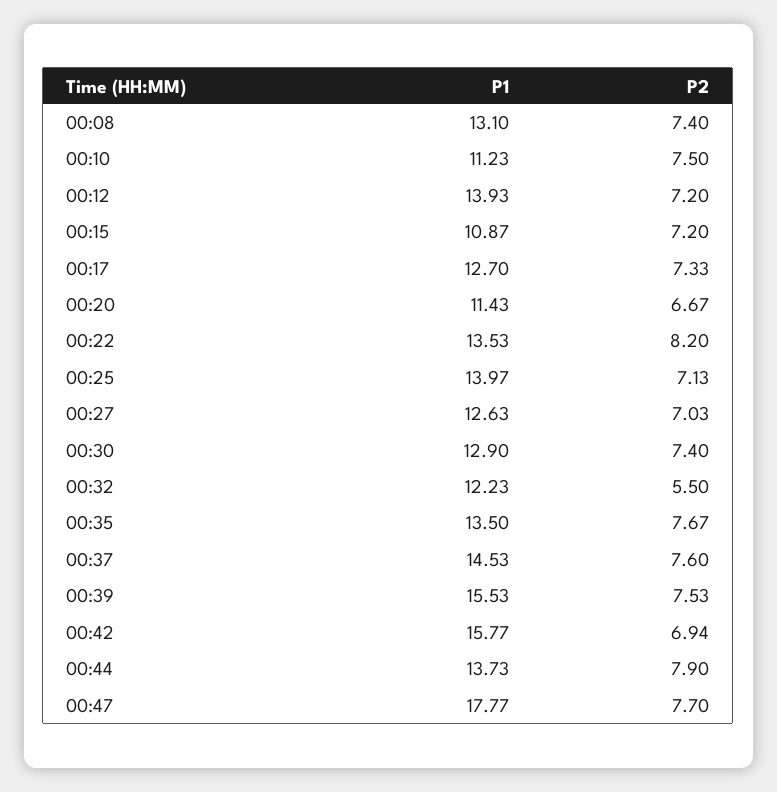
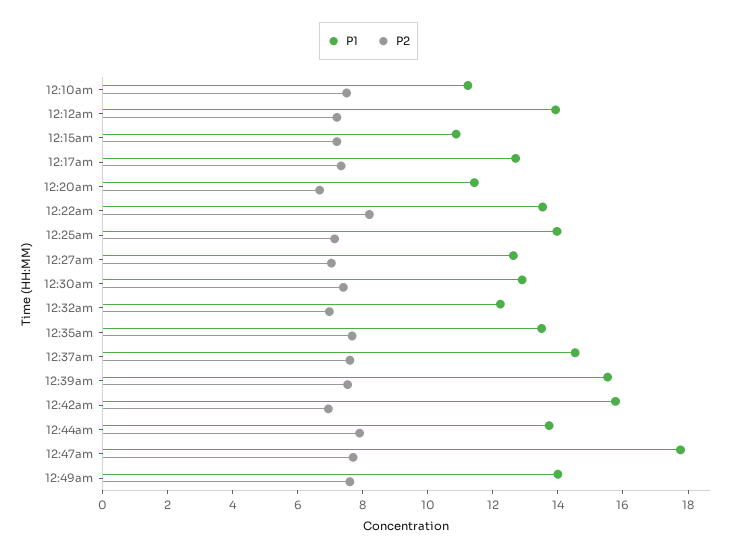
P1, 00:08: 13.1 -> none
P2, 00:08: 7.4 -> none
P2, 00:32: 5.5 -> 7
P1, 12:49am: none -> 14
P2, 12:49am: none -> 7.5

